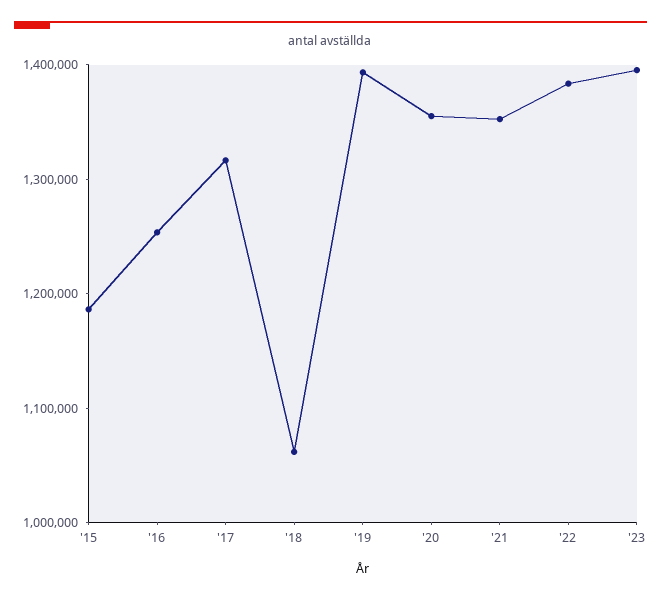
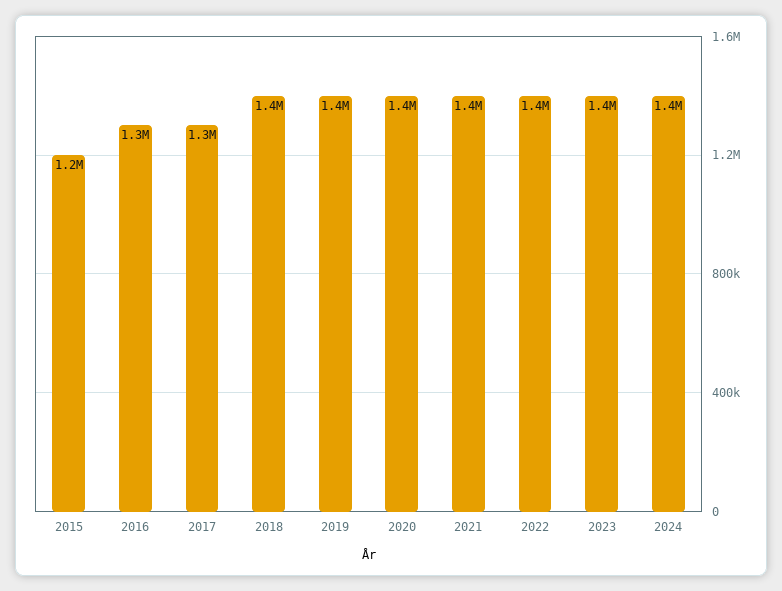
'18: 1060000 -> 1400000
2024: none -> 1400000

